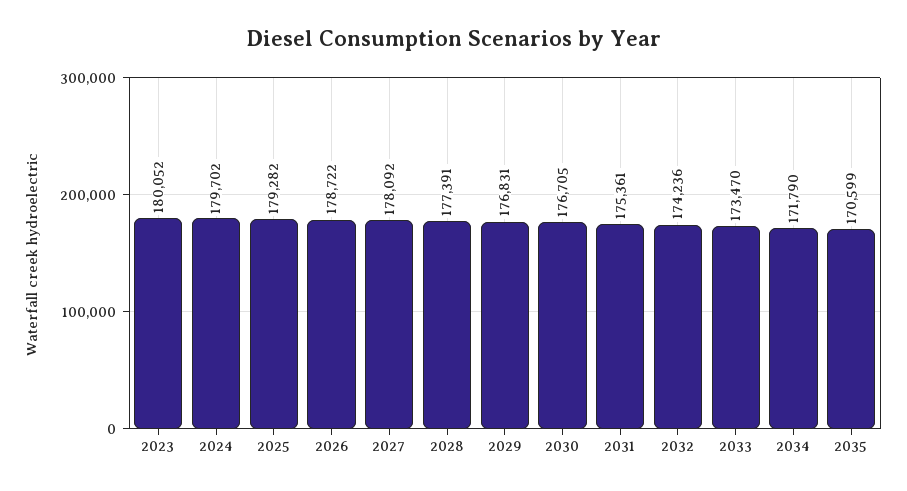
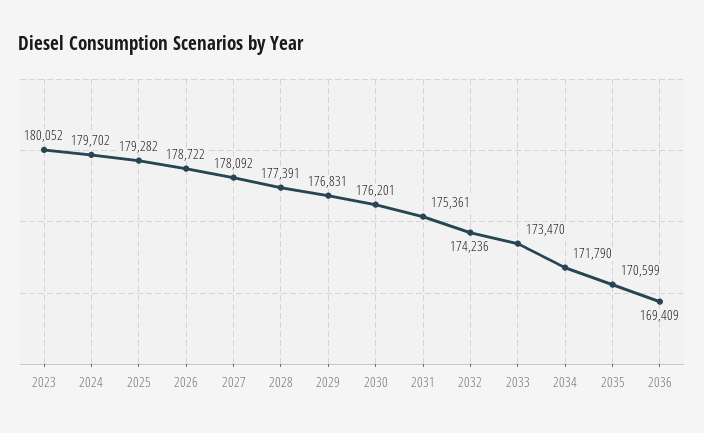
2030: 176705 -> 176201
2036: none -> 169409

